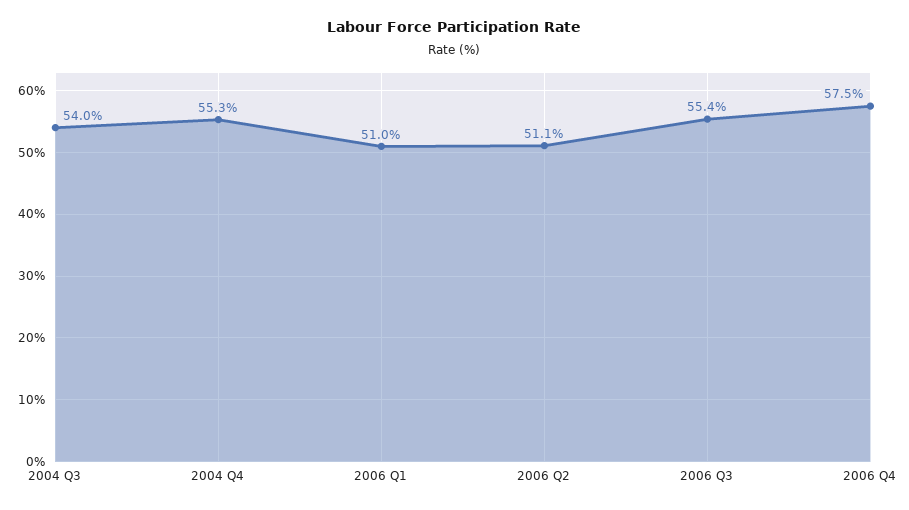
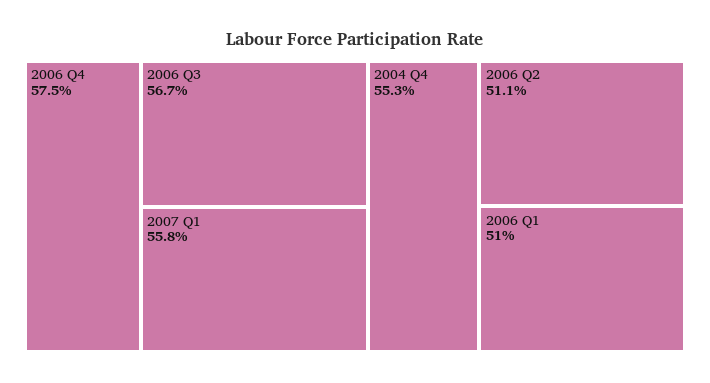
2004 Q3: 54 -> none
2006 Q3: 55.4 -> 56.7
2007 Q1: none -> 55.8

